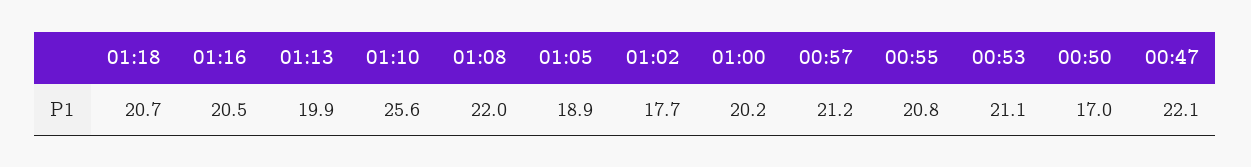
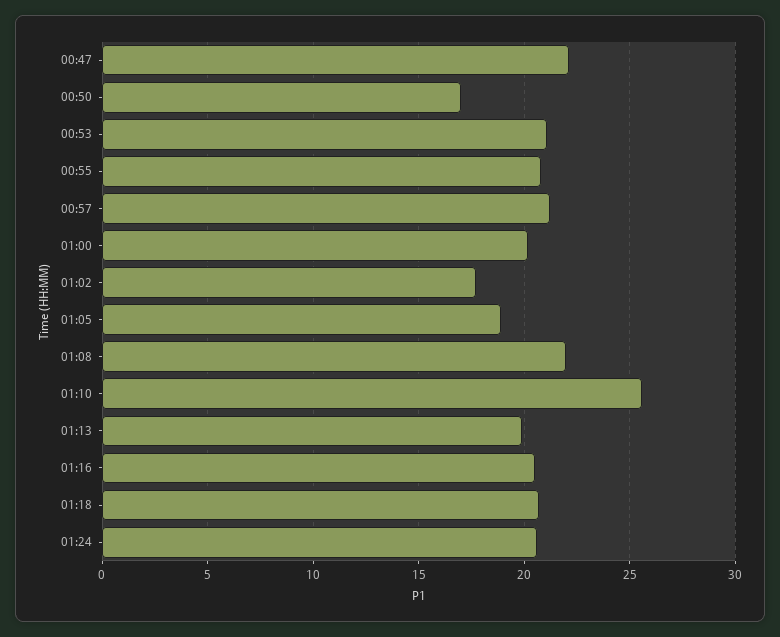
01:24: none -> 20.5

